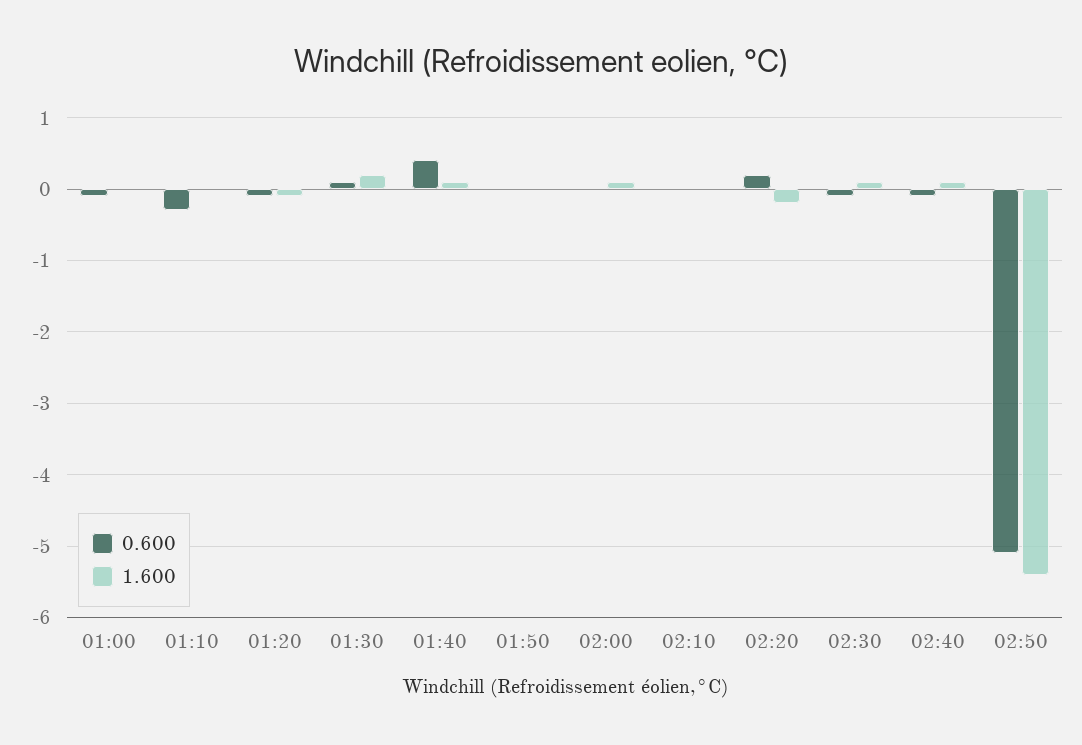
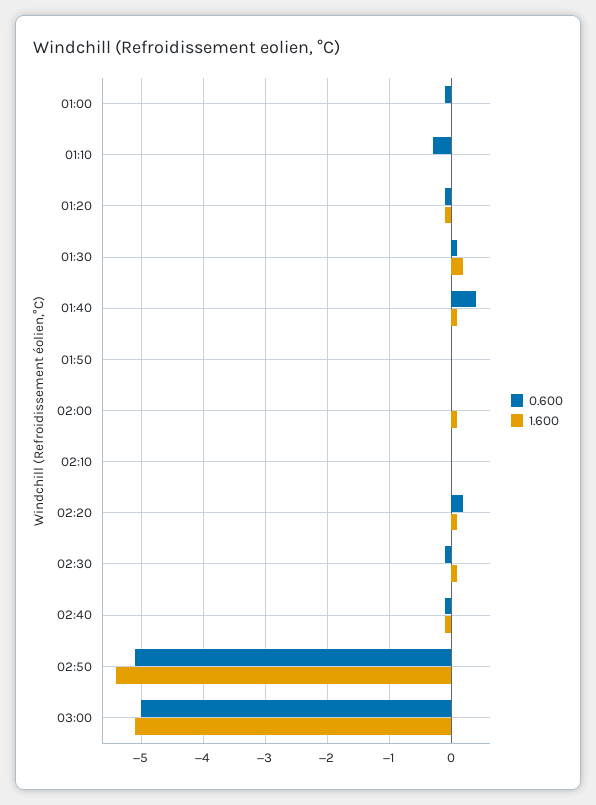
1.600, 02:20: -0.2 -> 0.1
1.600, 02:40: 0.1 -> -0.1
0.600, 03:00: none -> -5
1.600, 03:00: none -> -5.1

